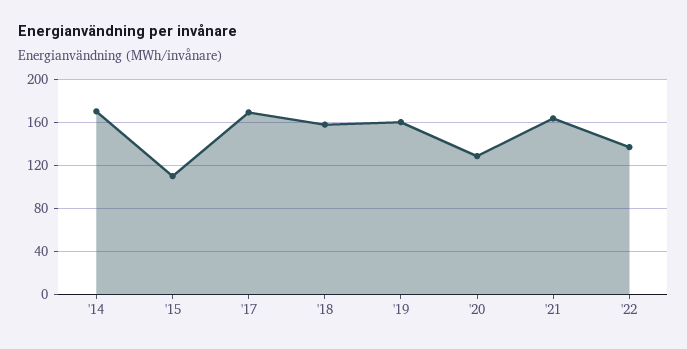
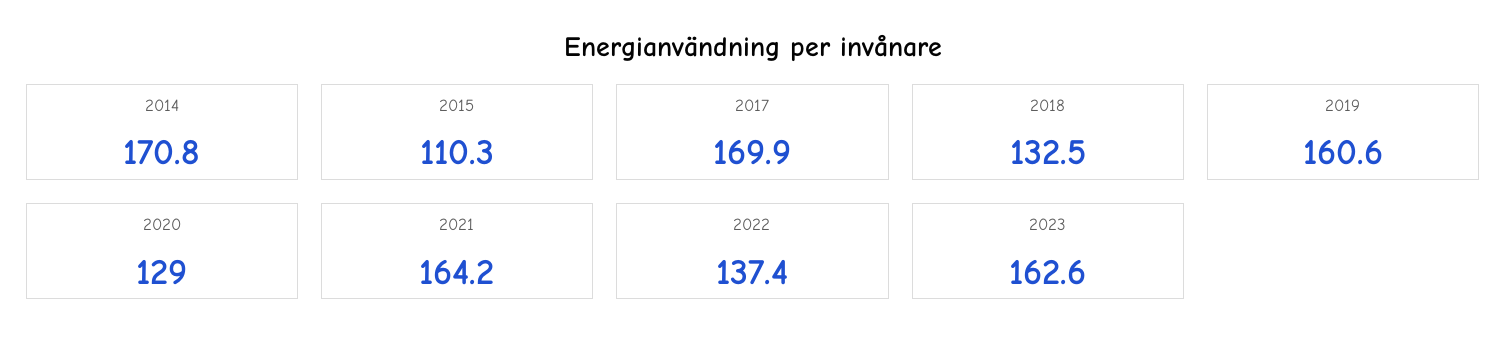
'18: 160 -> 132.5
2023: none -> 162.6

